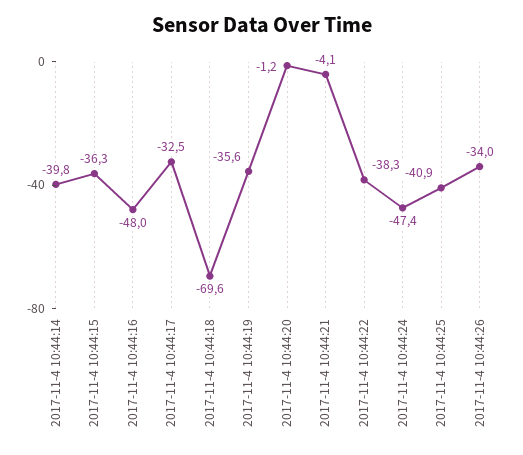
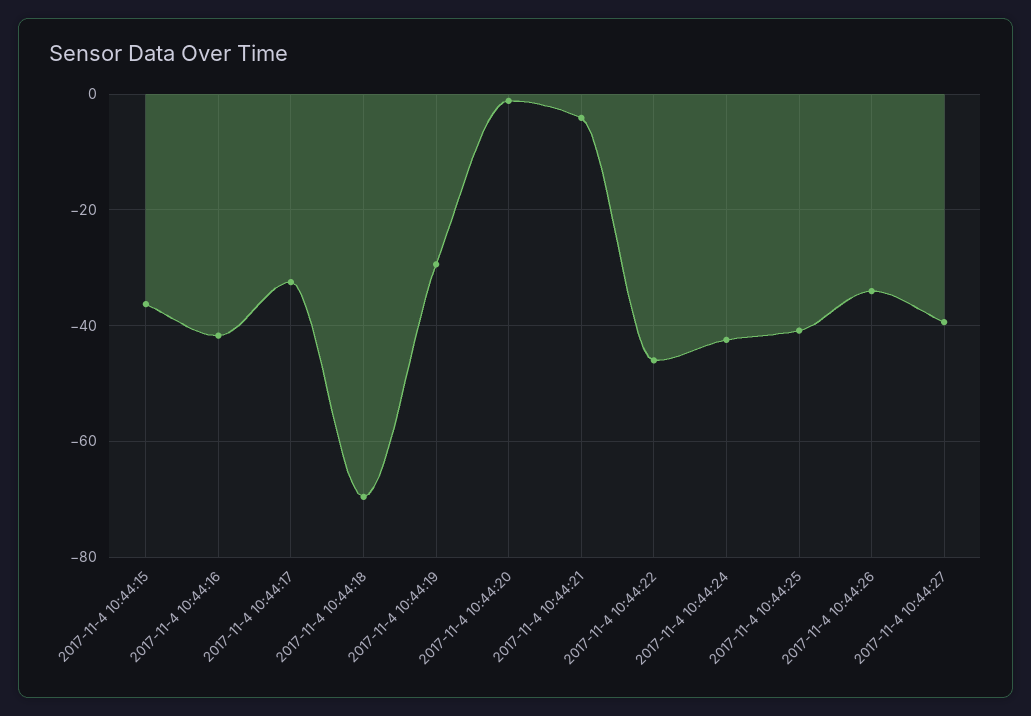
2017-11-4 10:44:14: -39.8 -> none
2017-11-4 10:44:16: -48 -> -42
2017-11-4 10:44:19: -35.6 -> -30
2017-11-4 10:44:22: -38.3 -> -46
2017-11-4 10:44:24: -47.4 -> -42
2017-11-4 10:44:27: none -> -40

